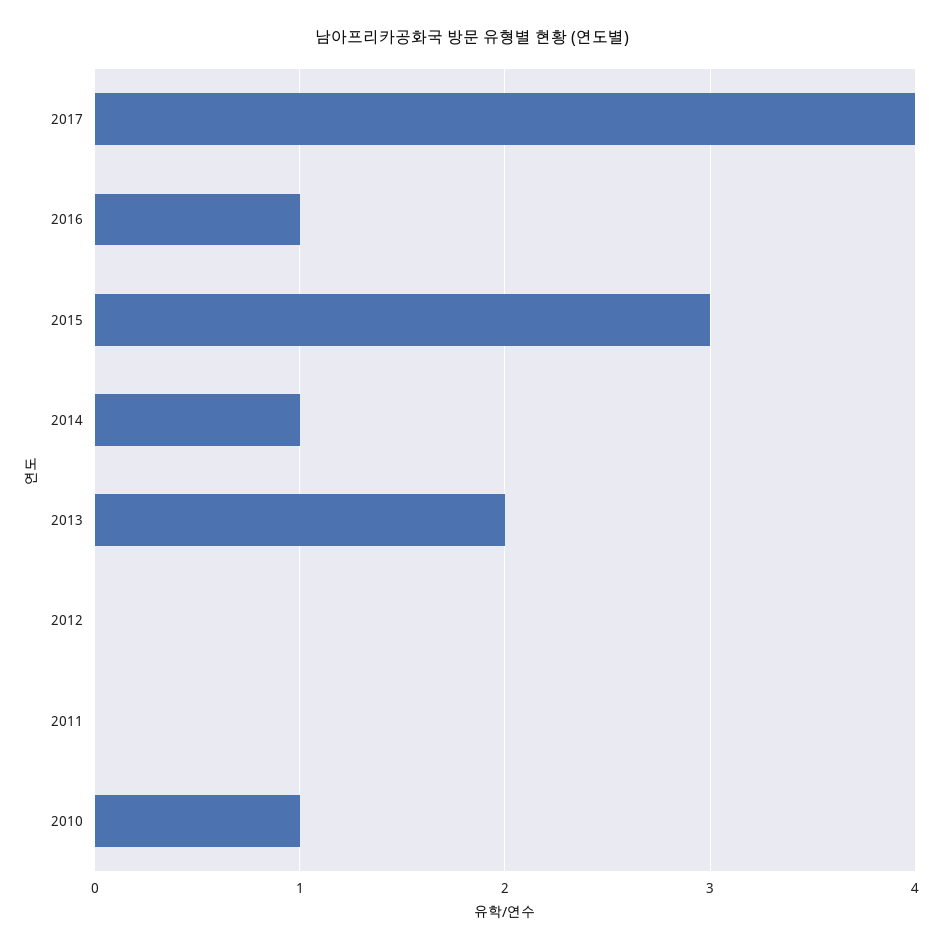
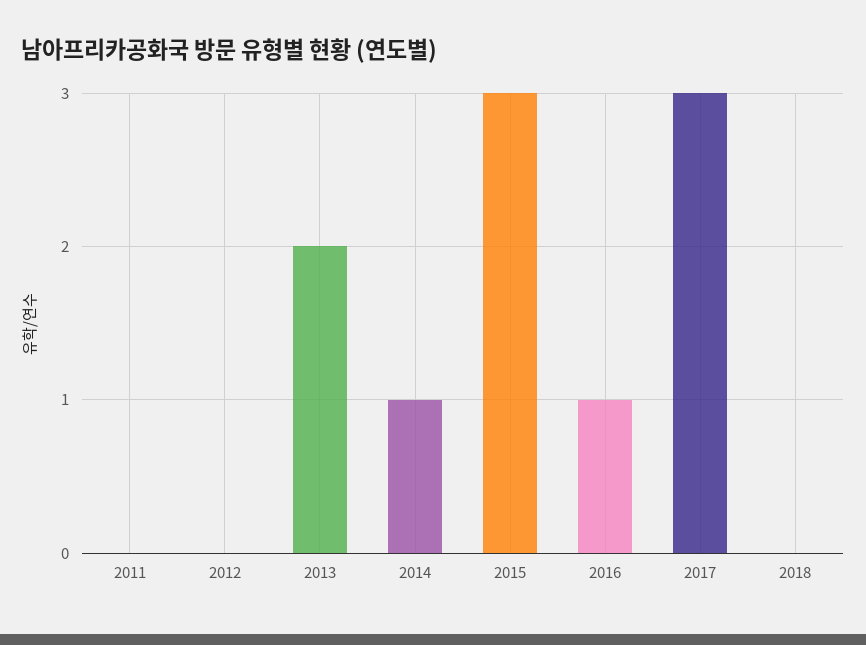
2017: 4 -> 3
2010: 1 -> none
2018: none -> 0

